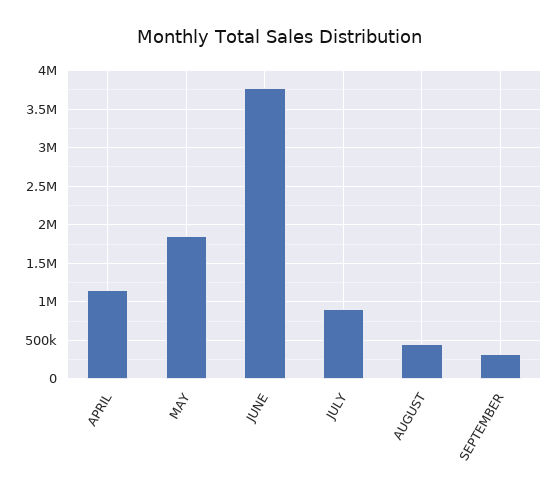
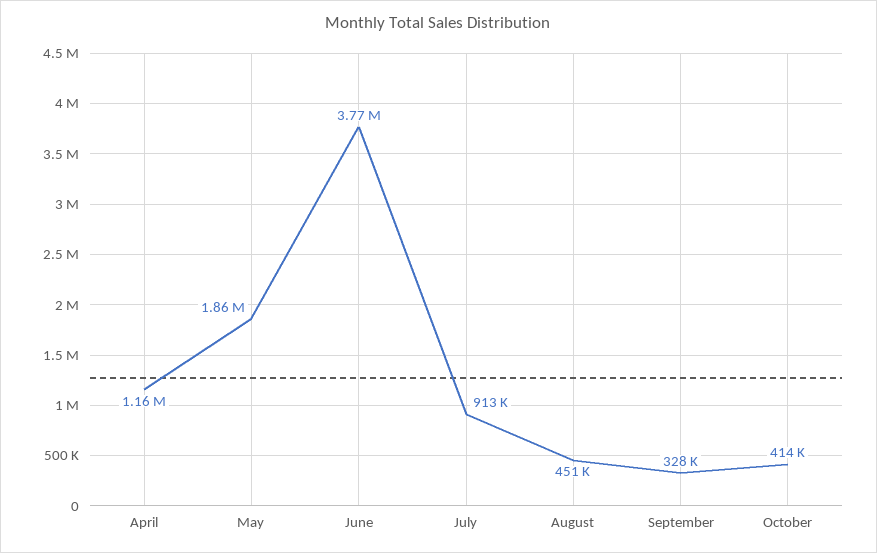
October: none -> 414000

